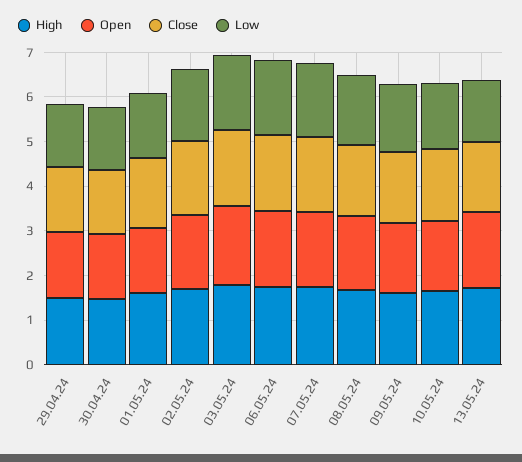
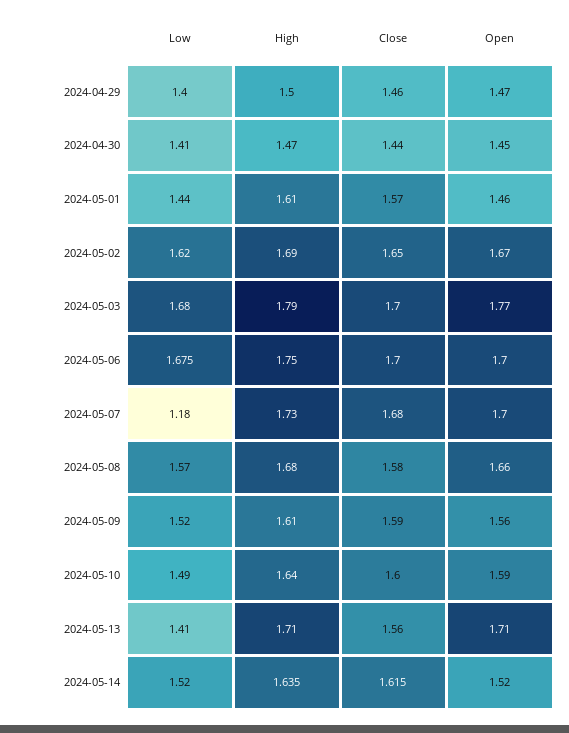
Low, 07.05.24: 1.6 -> 1.18
Low, 2024-05-14: none -> 1.52
High, 2024-05-14: none -> 1.635
Close, 2024-05-14: none -> 1.615
Open, 2024-05-14: none -> 1.52

